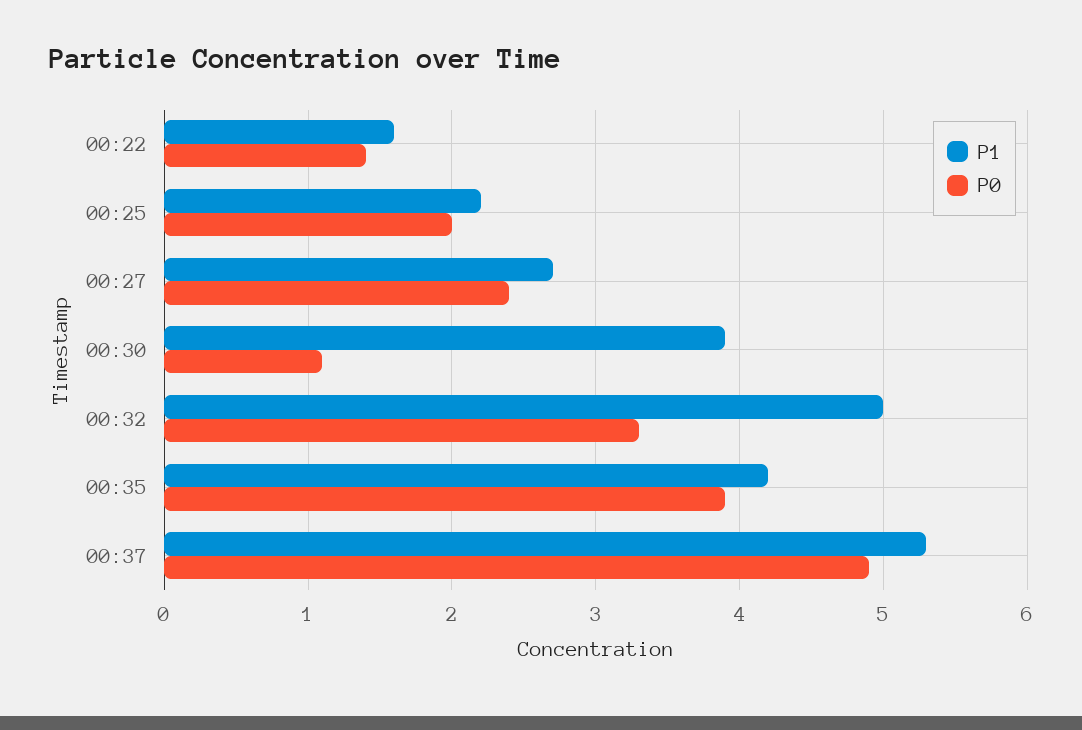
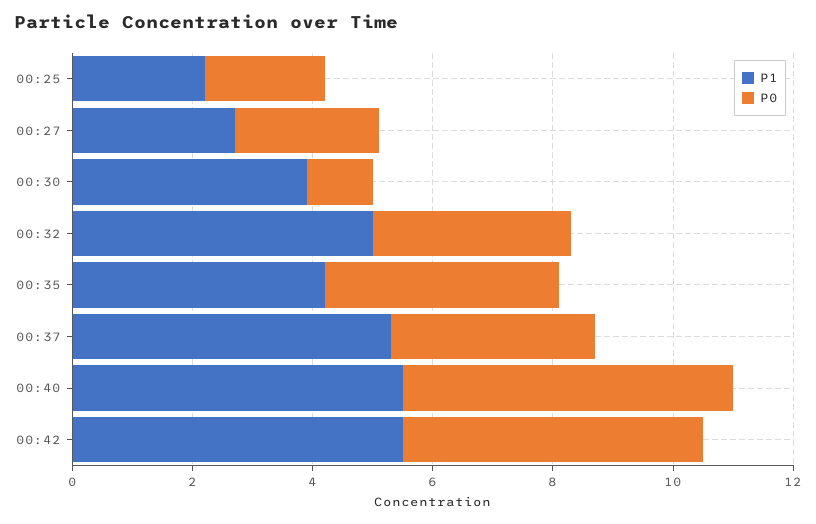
P1, 00:22: 1.6 -> none
P0, 00:22: 1.4 -> none
P0, 00:37: 4.9 -> 3.5
P1, 00:40: none -> 5.5
P0, 00:40: none -> 5.5
P1, 00:42: none -> 5.5
P0, 00:42: none -> 5

